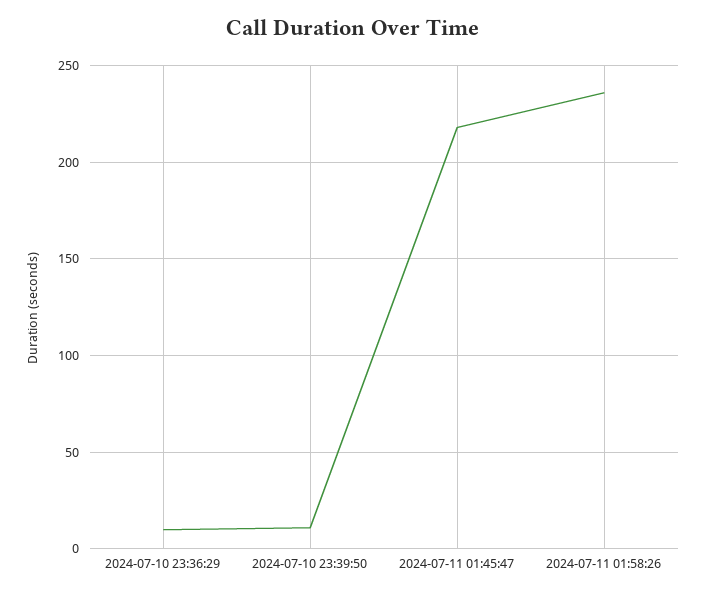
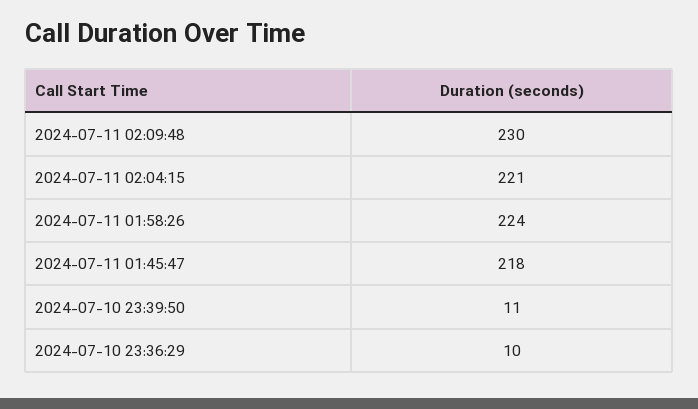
2024-07-11 01:58:26: 235 -> 224
2024-07-11 02:09:48: none -> 230
2024-07-11 02:04:15: none -> 221

